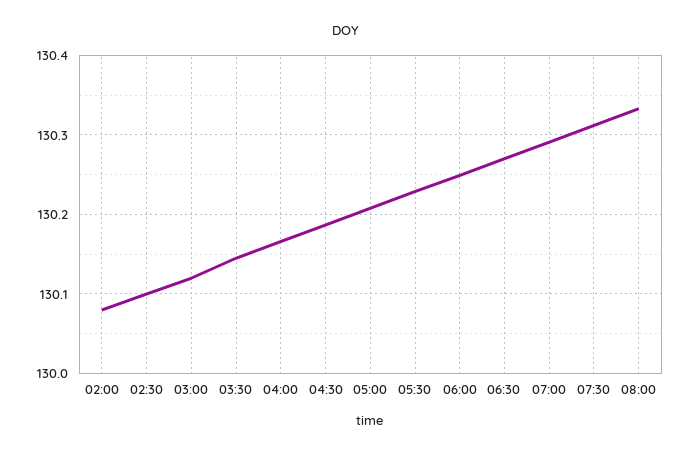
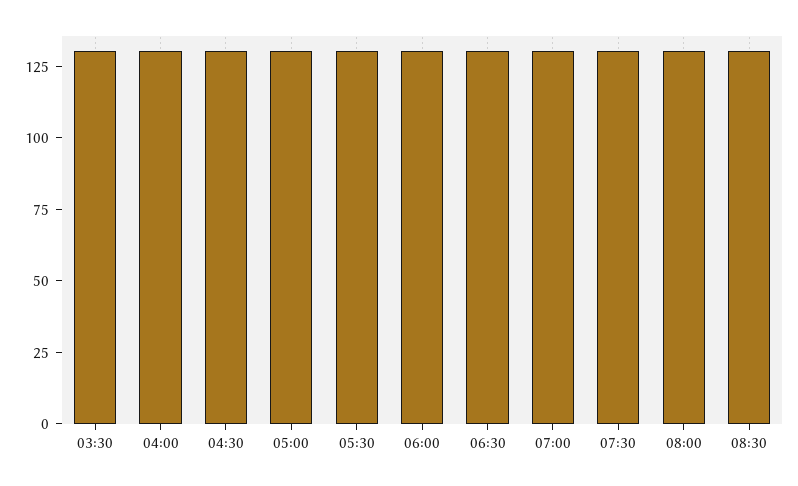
02:00: 130.08 -> none
02:30: 130.1 -> none
03:00: 130.12 -> none
08:30: none -> 130

